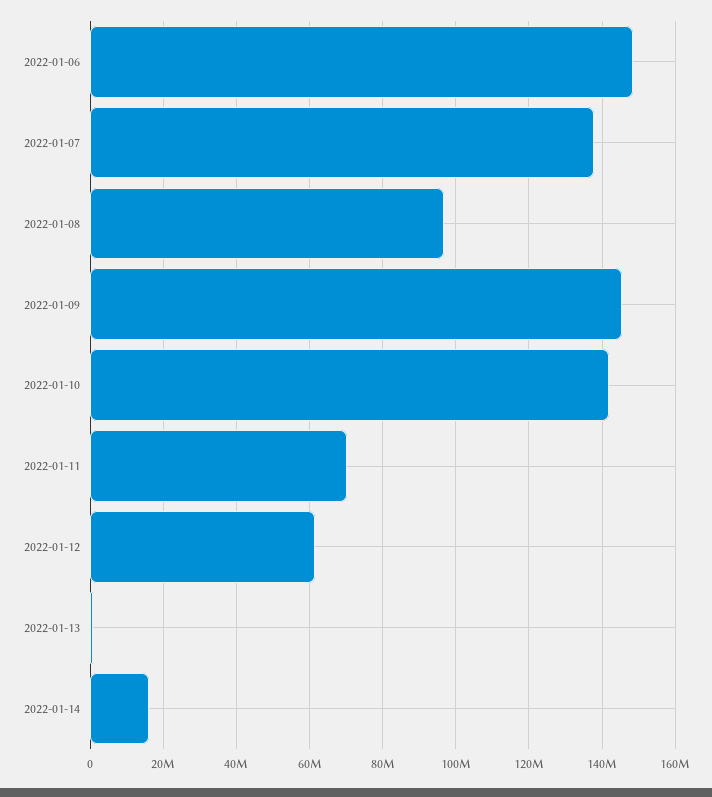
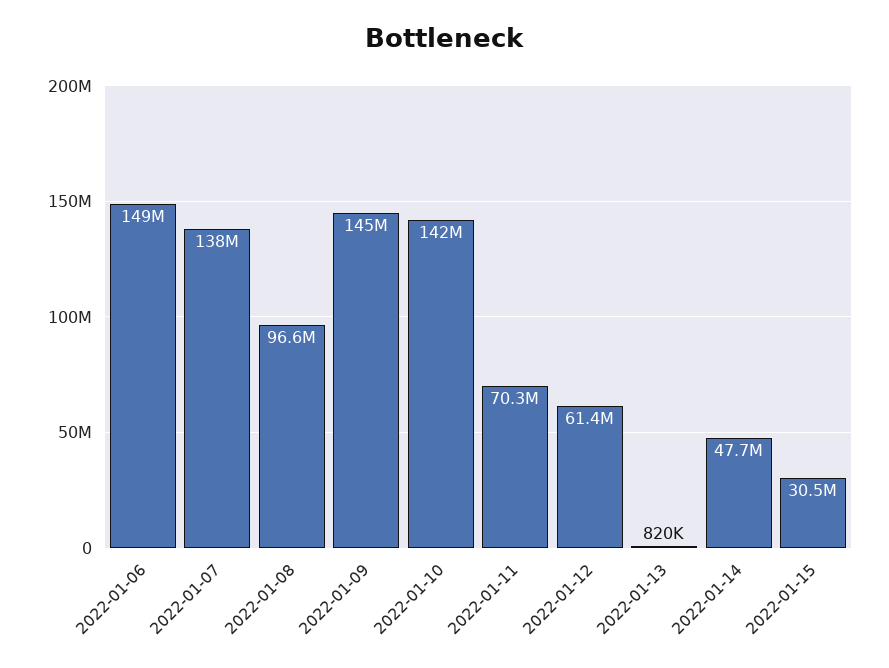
2022-01-14: 16000000 -> 47700000
2022-01-15: none -> 30500000

